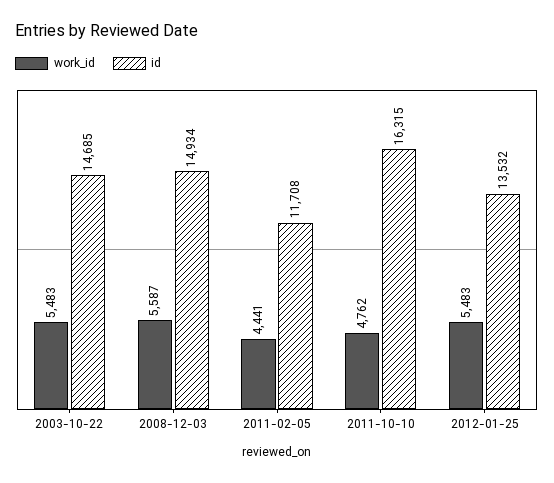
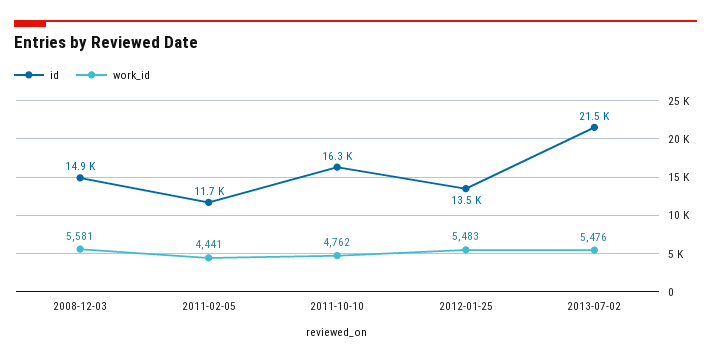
work_id, 2003-10-22: 5483 -> none
id, 2003-10-22: 14685 -> none
work_id, 2008-12-03: 5587 -> 5581
id, 2013-07-02: none -> 21500
work_id, 2013-07-02: none -> 5476

